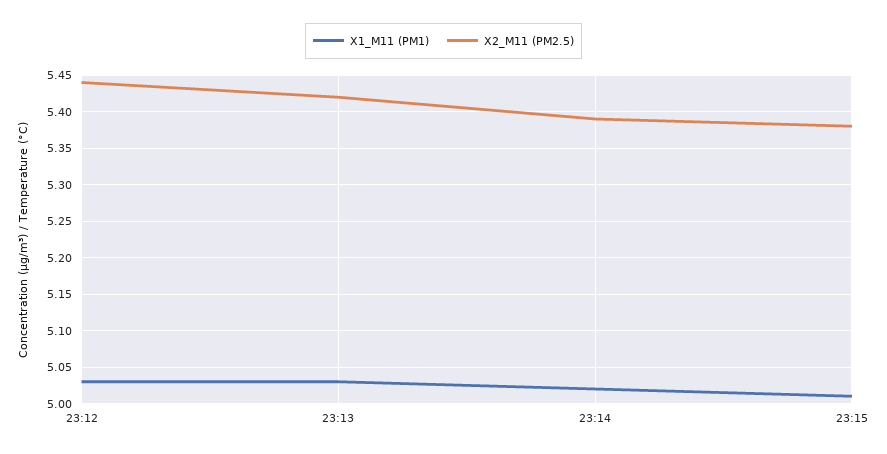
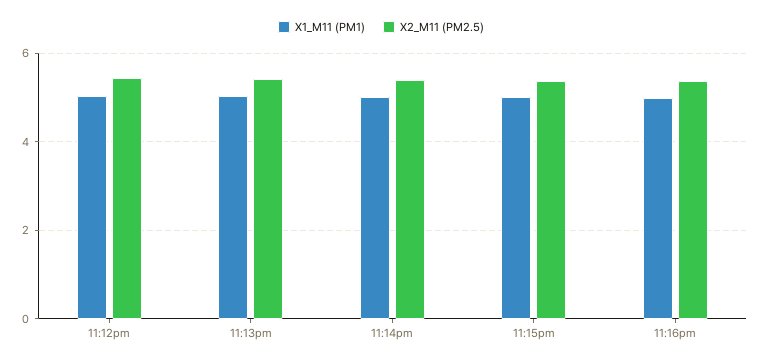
X1_M11 (PM1), 11:16pm: none -> 5
X2_M11 (PM2.5), 11:16pm: none -> 5.4

